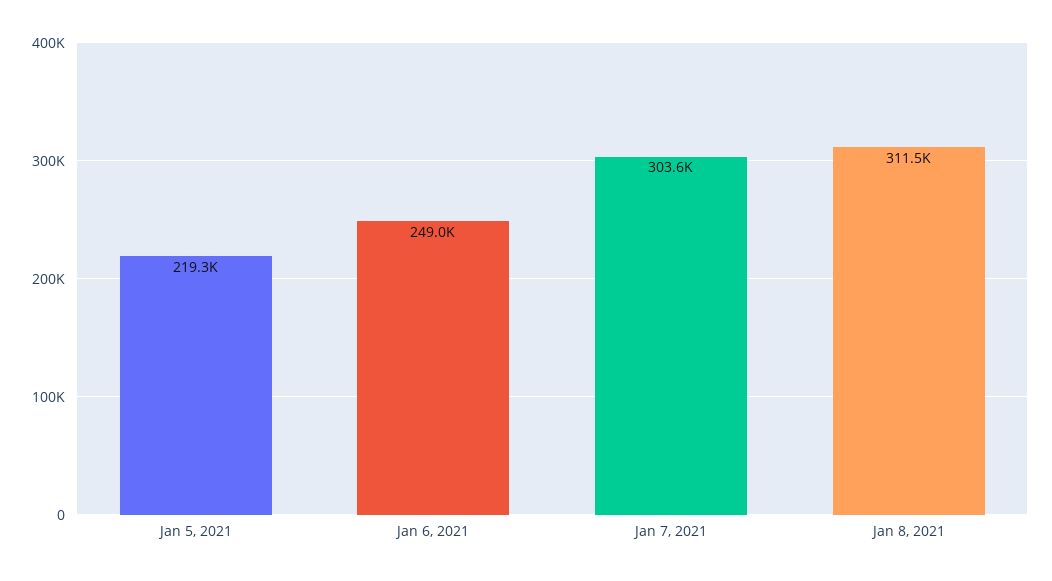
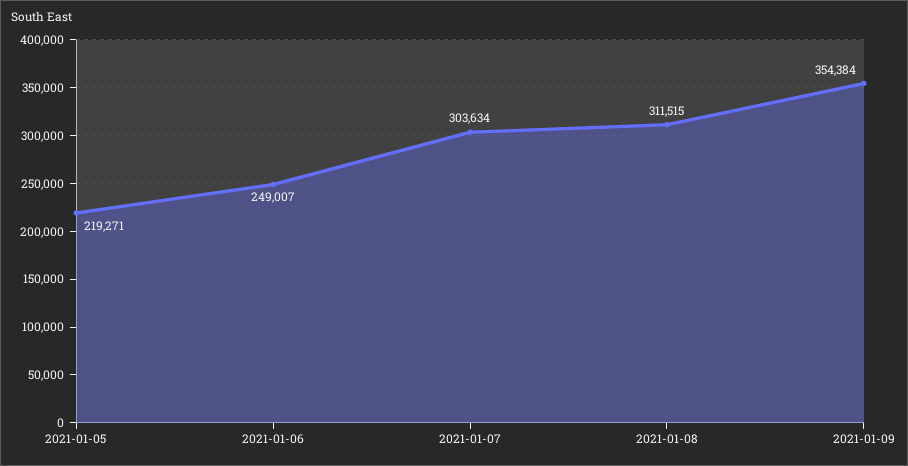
2021-01-09: none -> 354384

